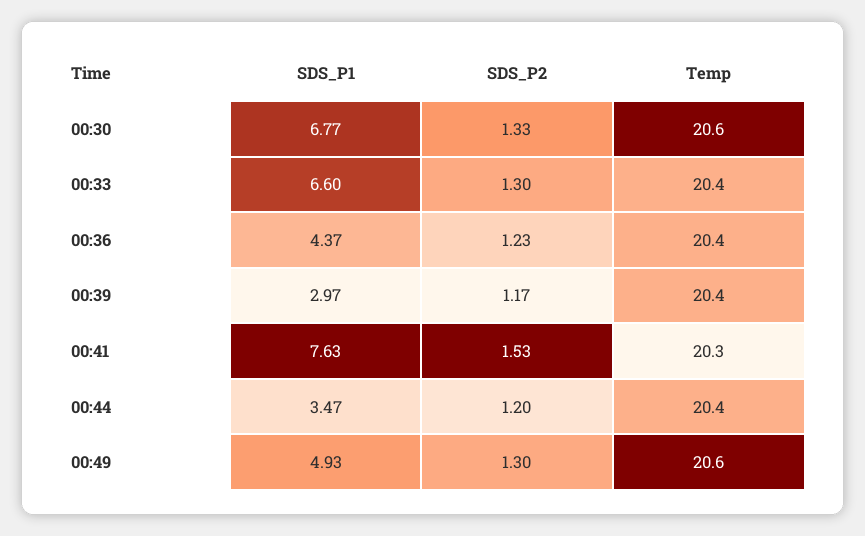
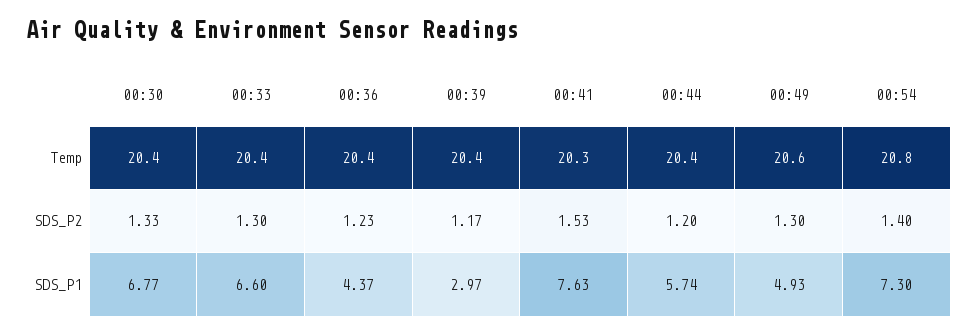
Temp, 00:30: 20.6 -> 20.4
SDS_P1, 00:44: 3.47 -> 5.74
Temp, 00:54: none -> 20.8
SDS_P2, 00:54: none -> 1.4
SDS_P1, 00:54: none -> 7.3

